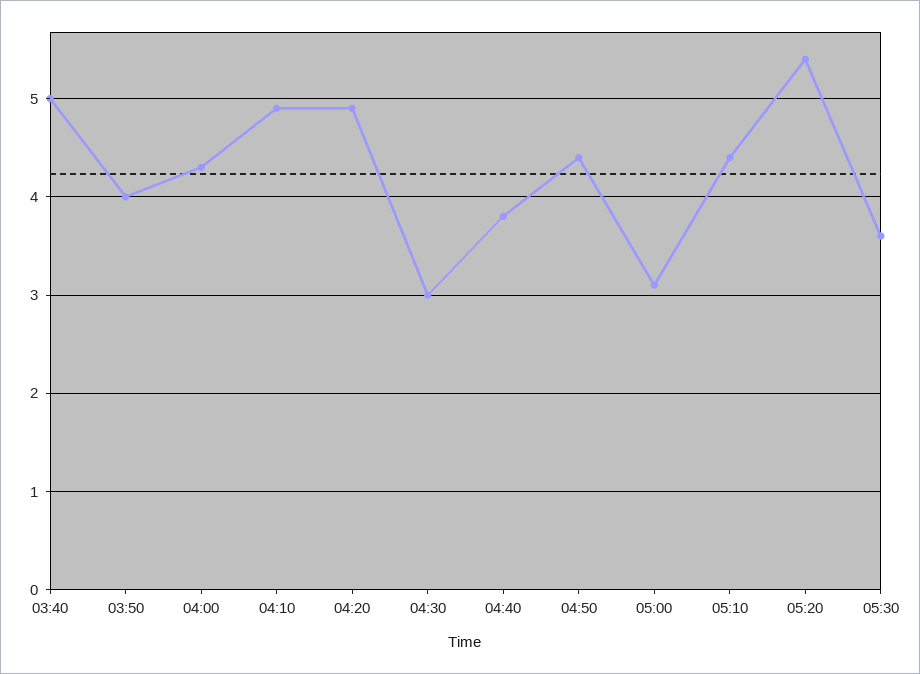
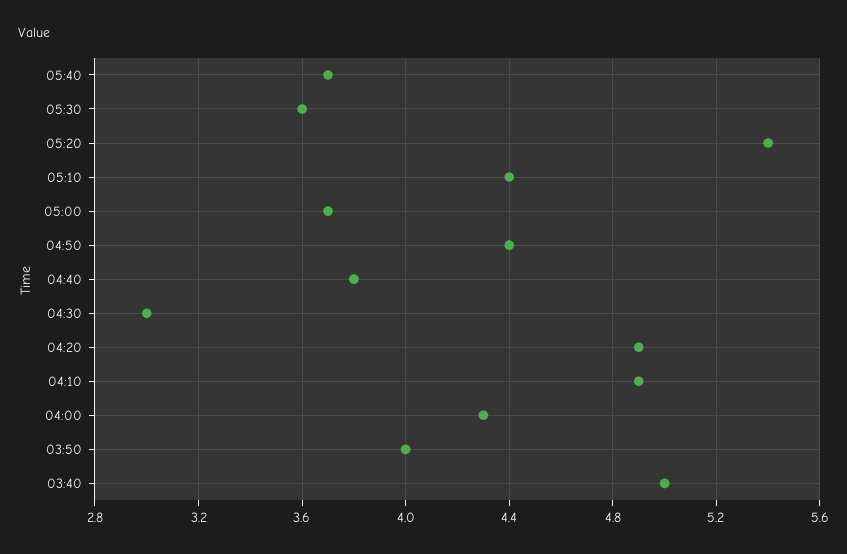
05:00: 3.1 -> 3.7
05:40: none -> 3.7

